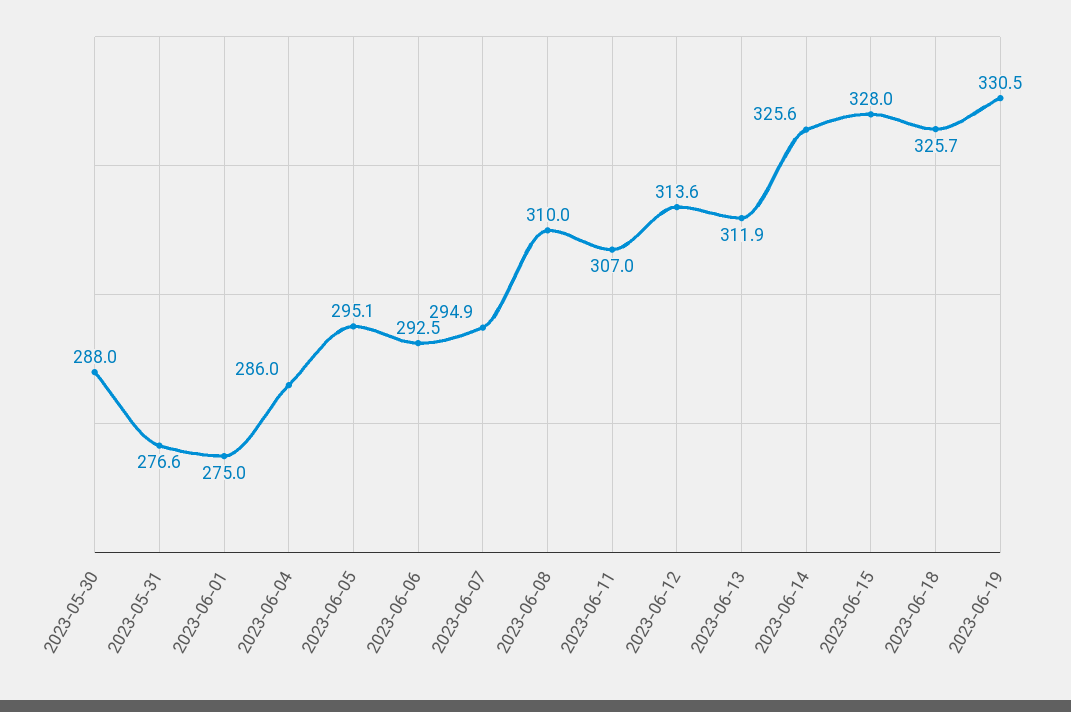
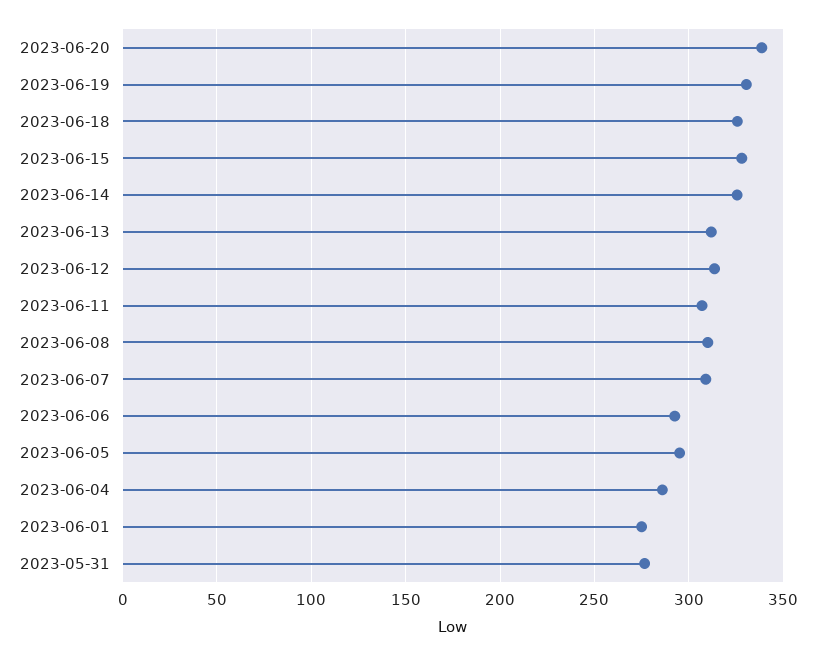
2023-05-30: 288 -> none
2023-06-07: 294.9 -> 310
2023-06-20: none -> 340

